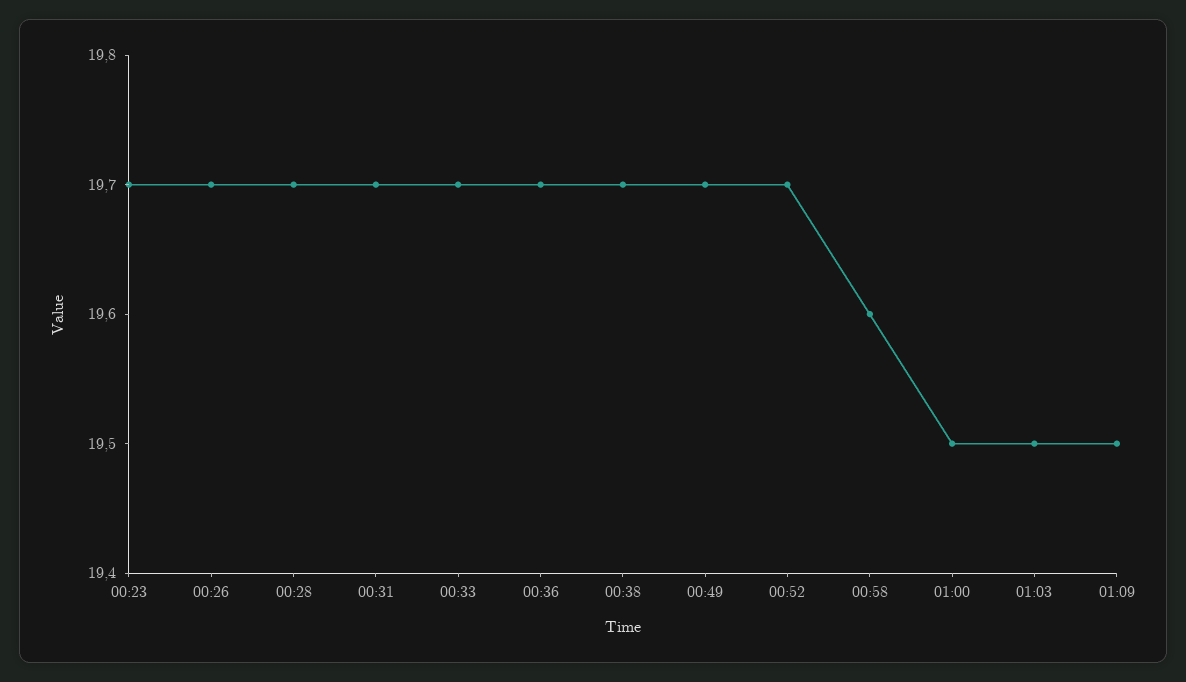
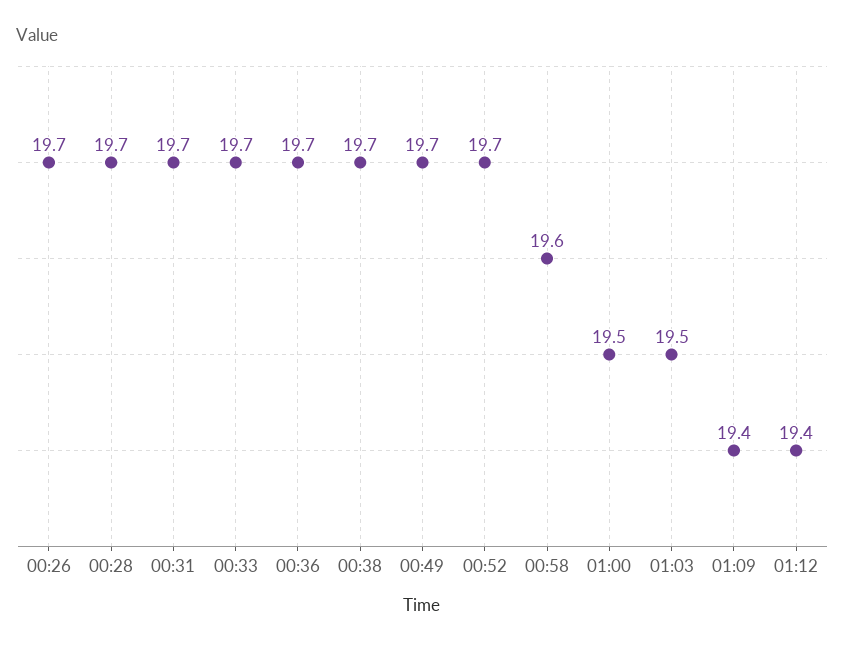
00:23: 19.7 -> none
01:09: 19.5 -> 19.4
01:12: none -> 19.4

